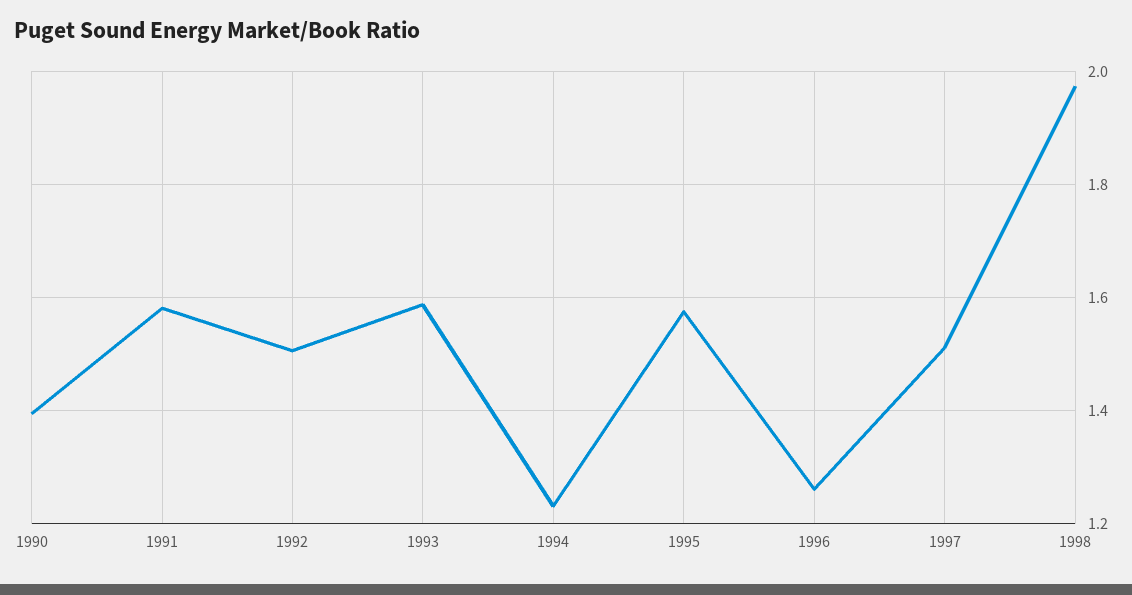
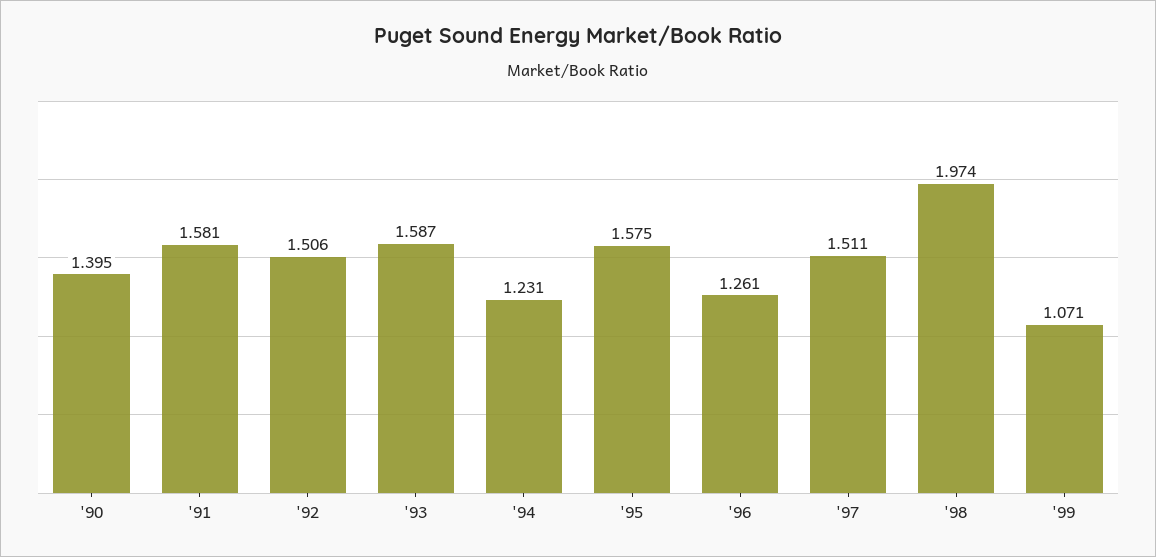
'99: none -> 1.071

